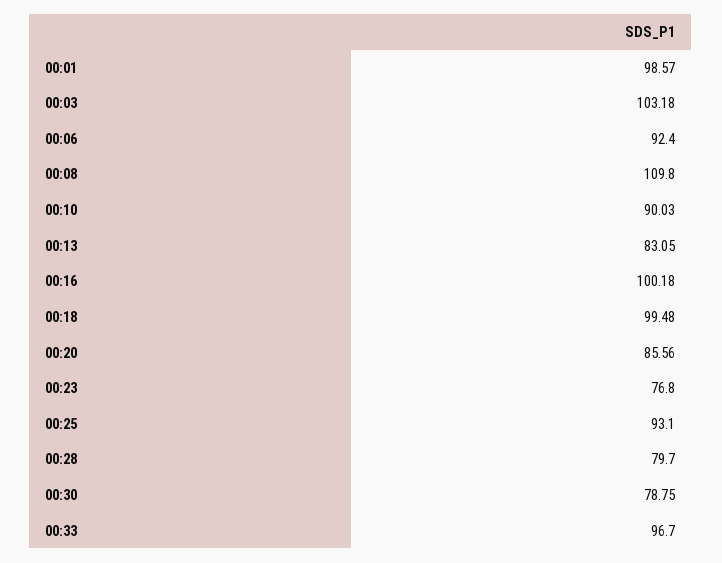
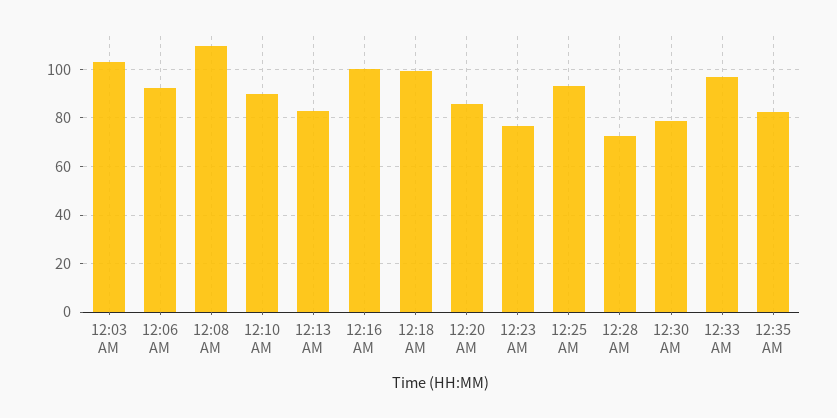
00:01: 98.57 -> none
00:28: 79.7 -> 72.5
12:35 AM: none -> 82.5

